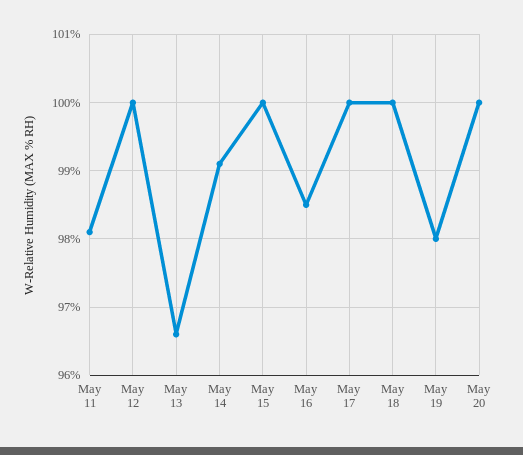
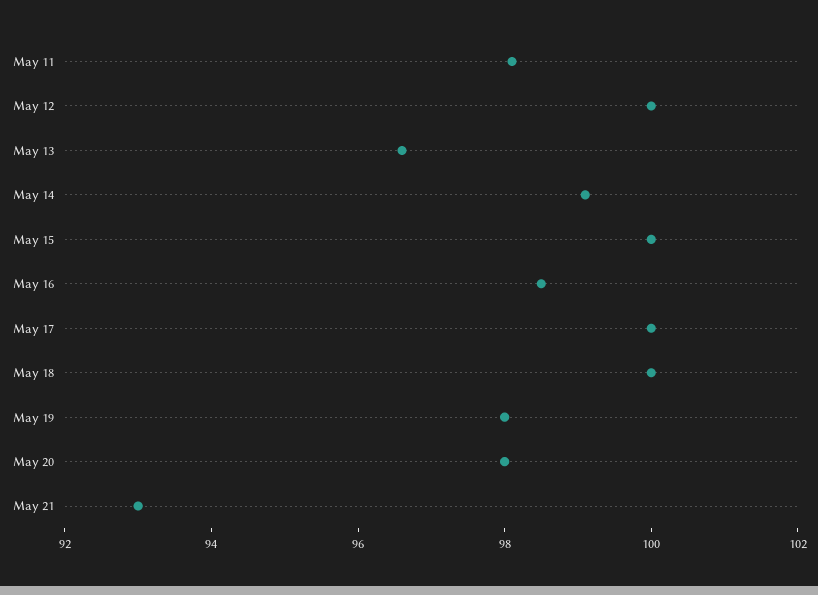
May 20: 100 -> 98
May 21: none -> 93

